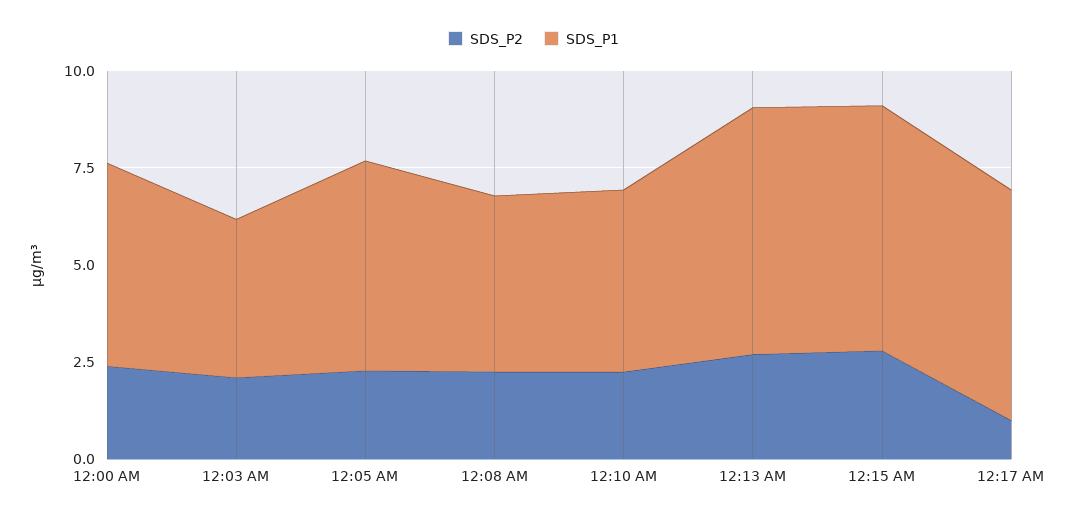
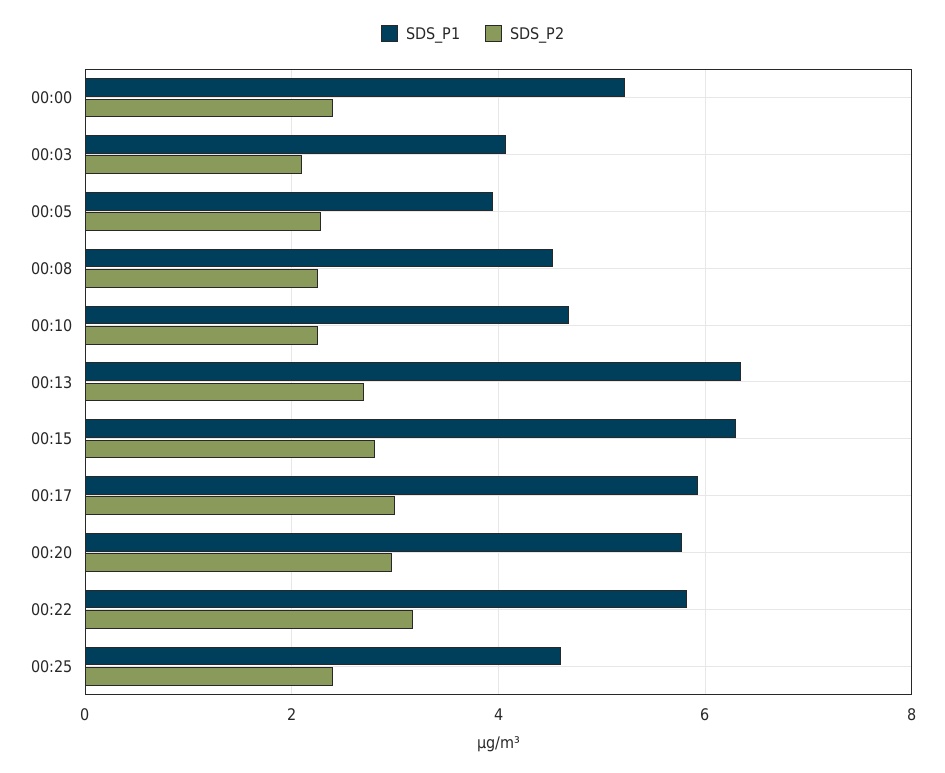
SDS_P1, 12:05 AM: 5.5 -> 4
SDS_P2, 12:17 AM: 1 -> 3
SDS_P1, 00:20: none -> 5.8
SDS_P2, 00:20: none -> 3
SDS_P1, 00:22: none -> 5.8
SDS_P2, 00:22: none -> 3.2
SDS_P1, 00:25: none -> 4.6
SDS_P2, 00:25: none -> 2.4

